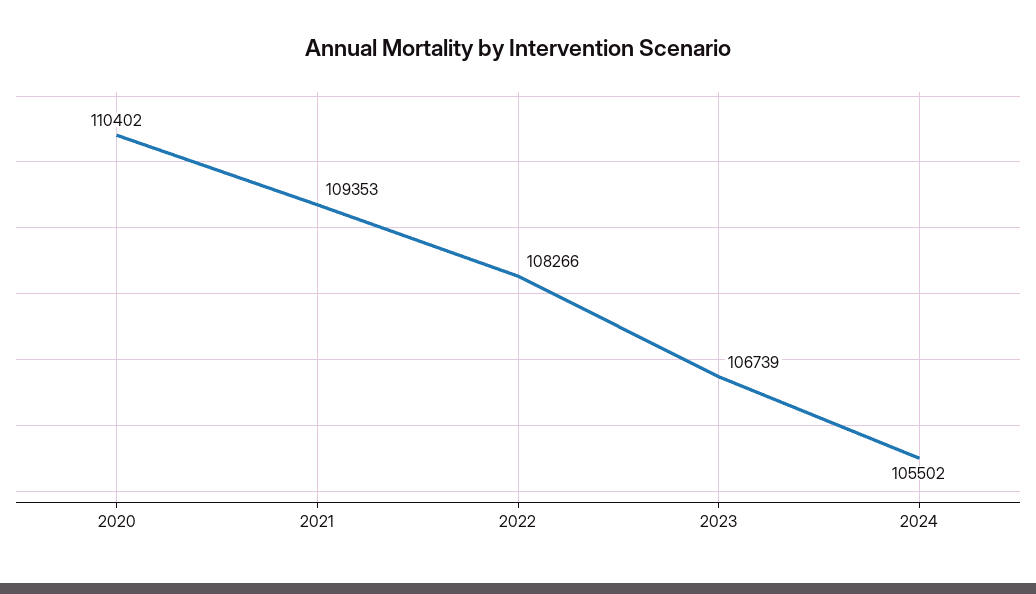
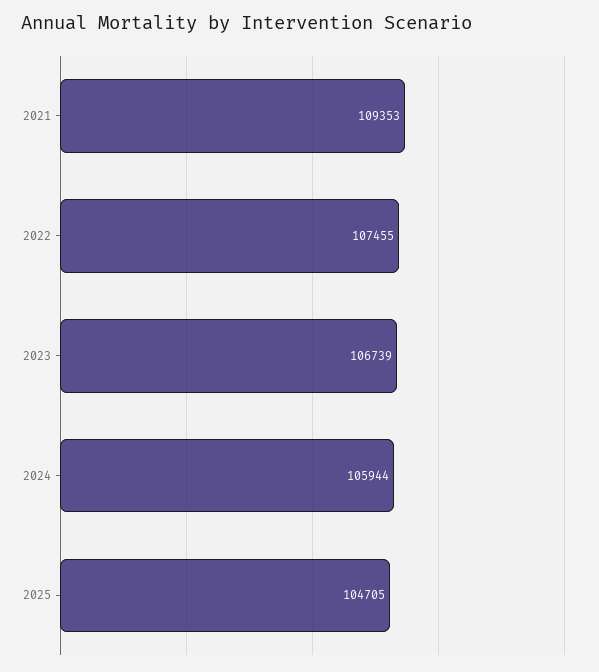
2020: 110402 -> none
2022: 108266 -> 107455
2024: 105502 -> 105944
2025: none -> 104705

